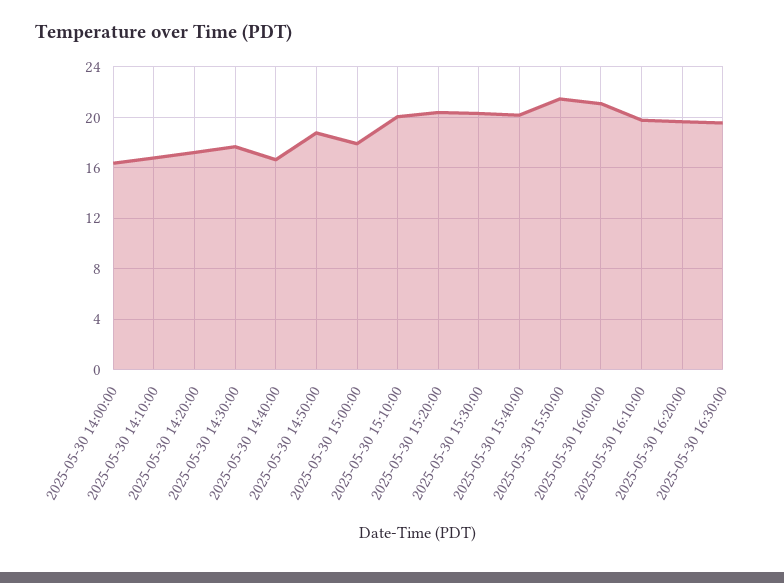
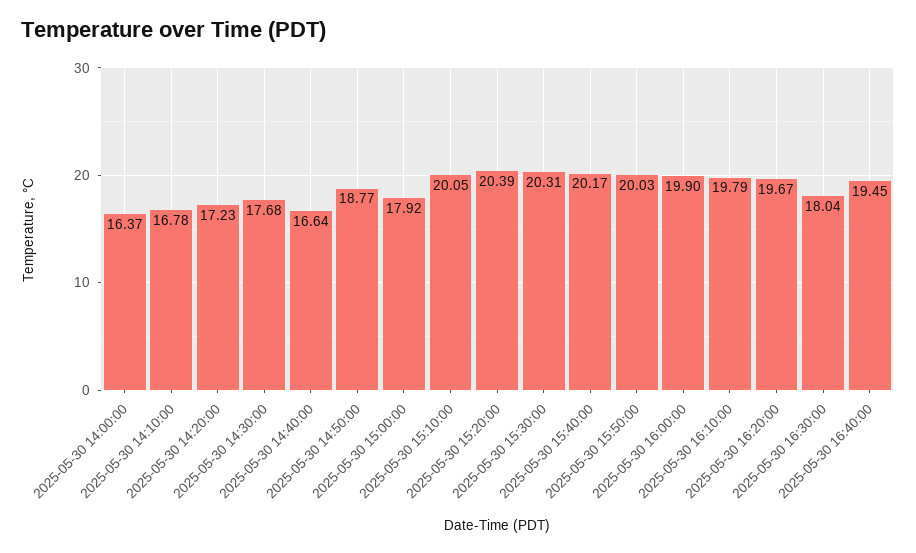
2025-05-30 15:50:00: 21.5 -> 20.03
2025-05-30 16:00:00: 21 -> 19.9
2025-05-30 16:30:00: 19.5 -> 18.04
2025-05-30 16:40:00: none -> 19.45

